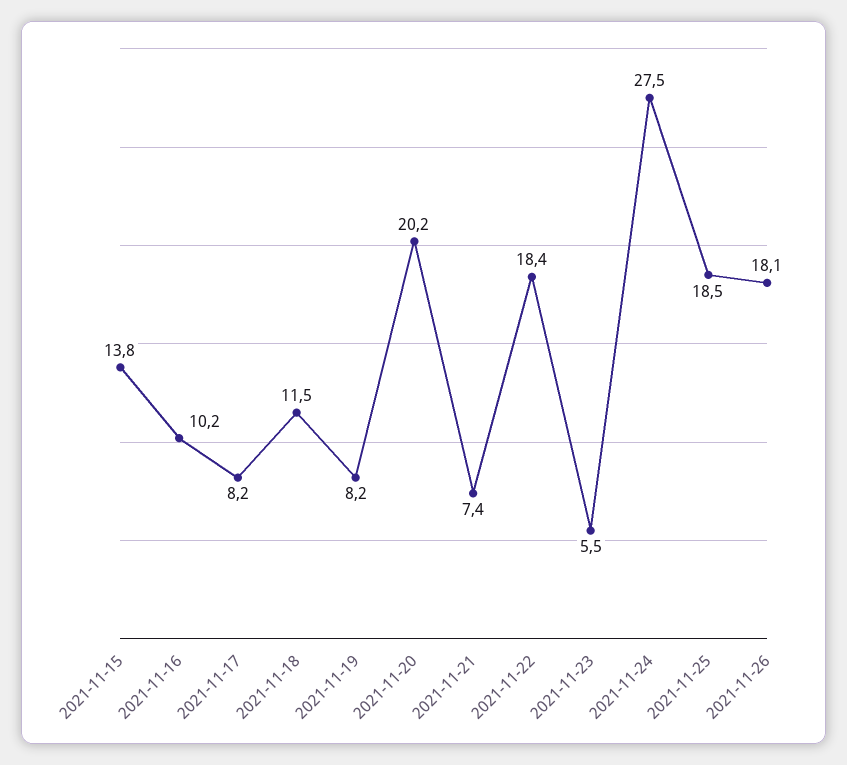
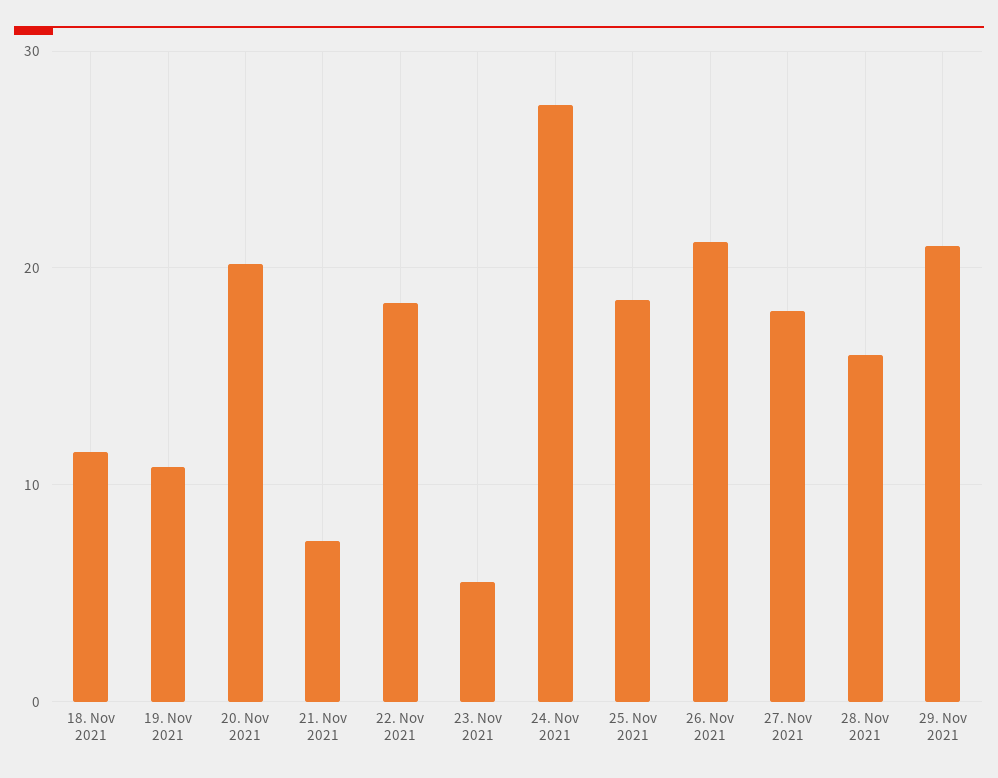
2021-11-15: 13.8 -> none
2021-11-16: 10.2 -> none
2021-11-17: 8.2 -> none
2021-11-19: 8.2 -> 11
2021-11-26: 18.1 -> 21
27. Nov 2021: none -> 18
28. Nov 2021: none -> 16
29. Nov 2021: none -> 21

